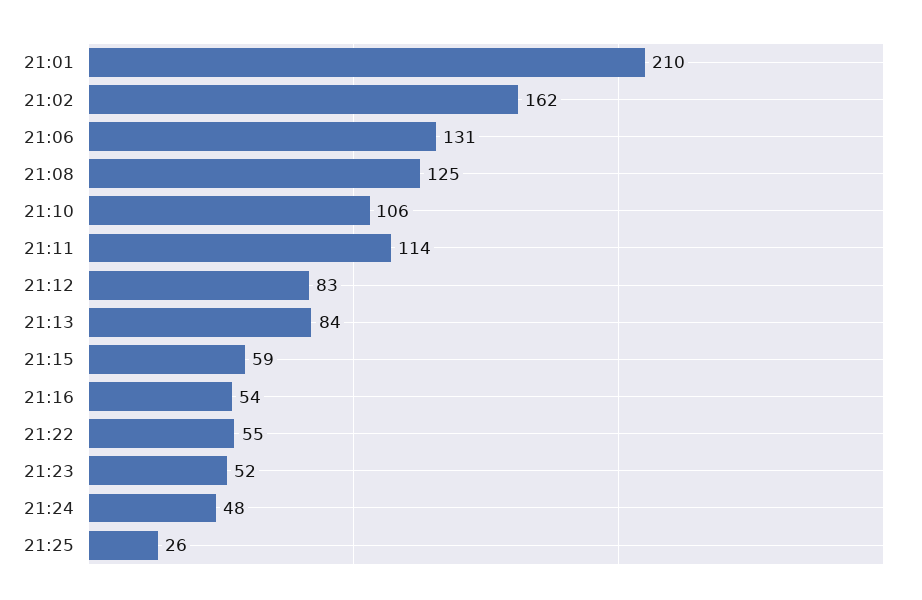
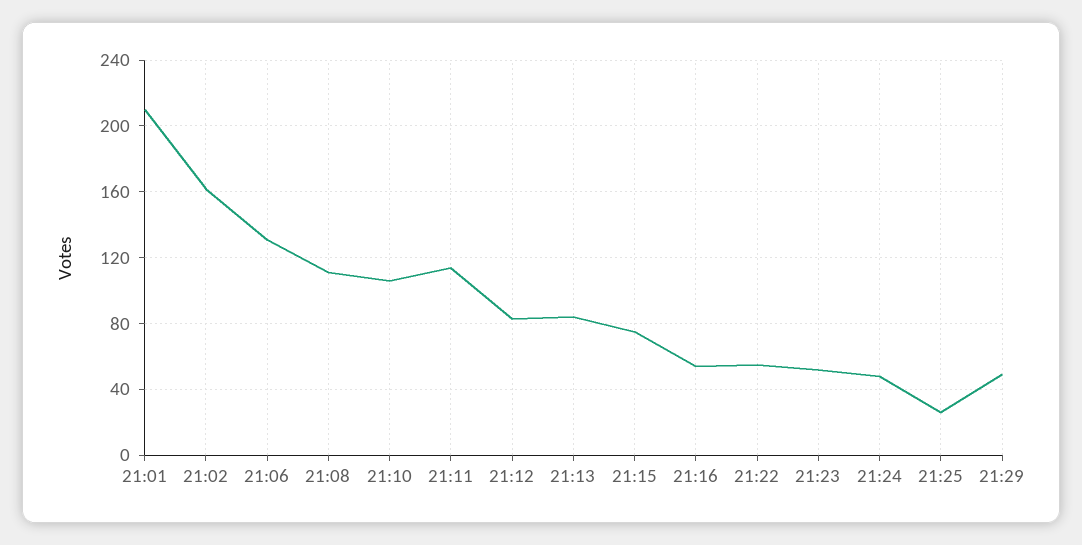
21:08: 125 -> 110
21:15: 59 -> 75
21:29: none -> 50

